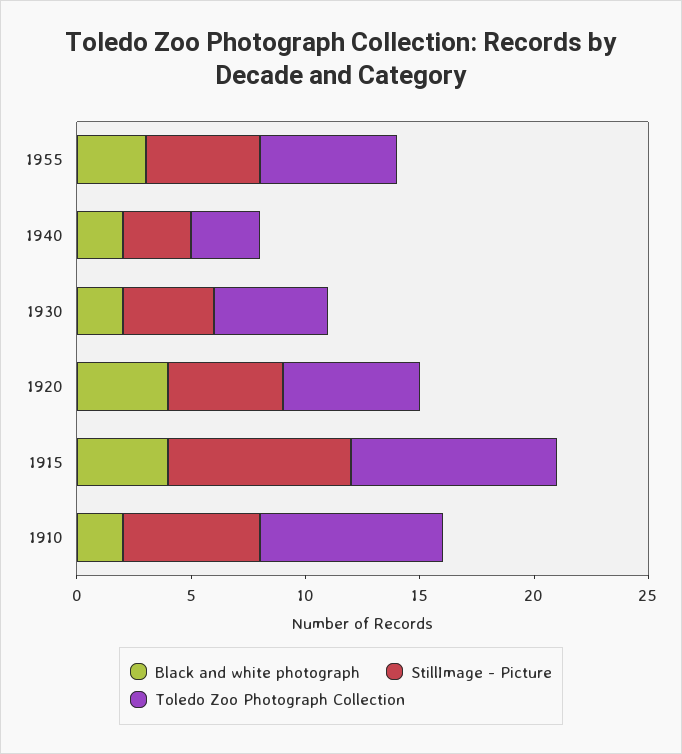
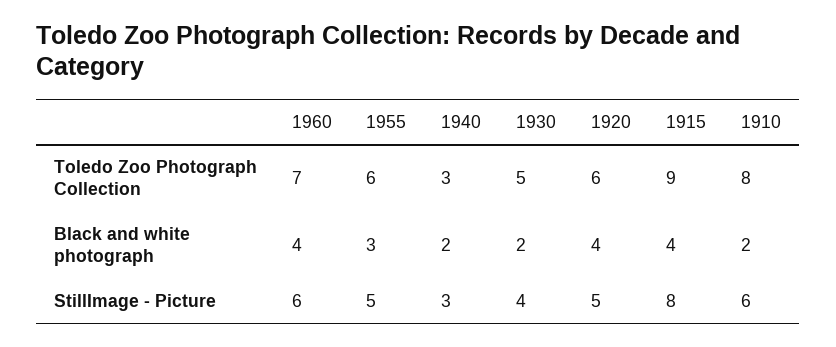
Toledo Zoo Photograph Collection, 1960: none -> 7
Black and white photograph, 1960: none -> 4
StillImage - Picture, 1960: none -> 6

